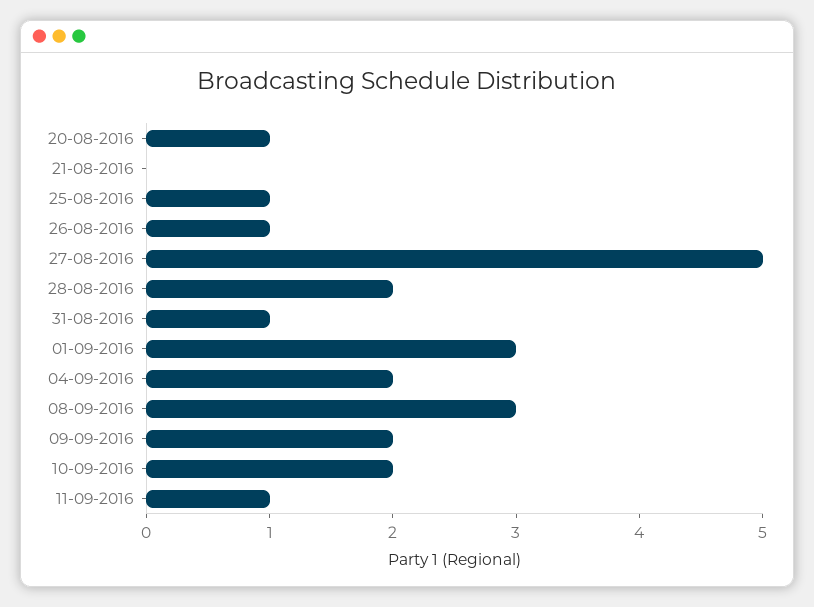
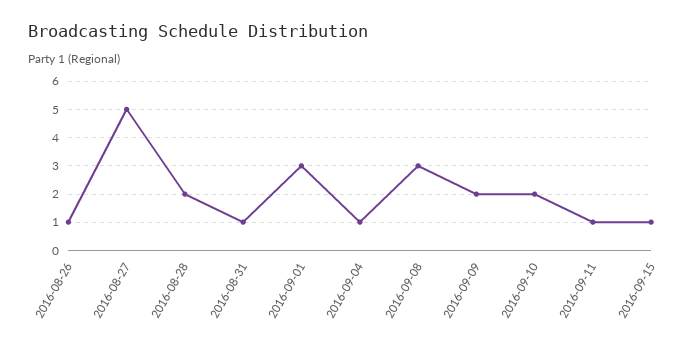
20-08-2016: 1 -> none
21-08-2016: 0 -> none
25-08-2016: 1 -> none
04-09-2016: 2 -> 1
2016-09-15: none -> 1

